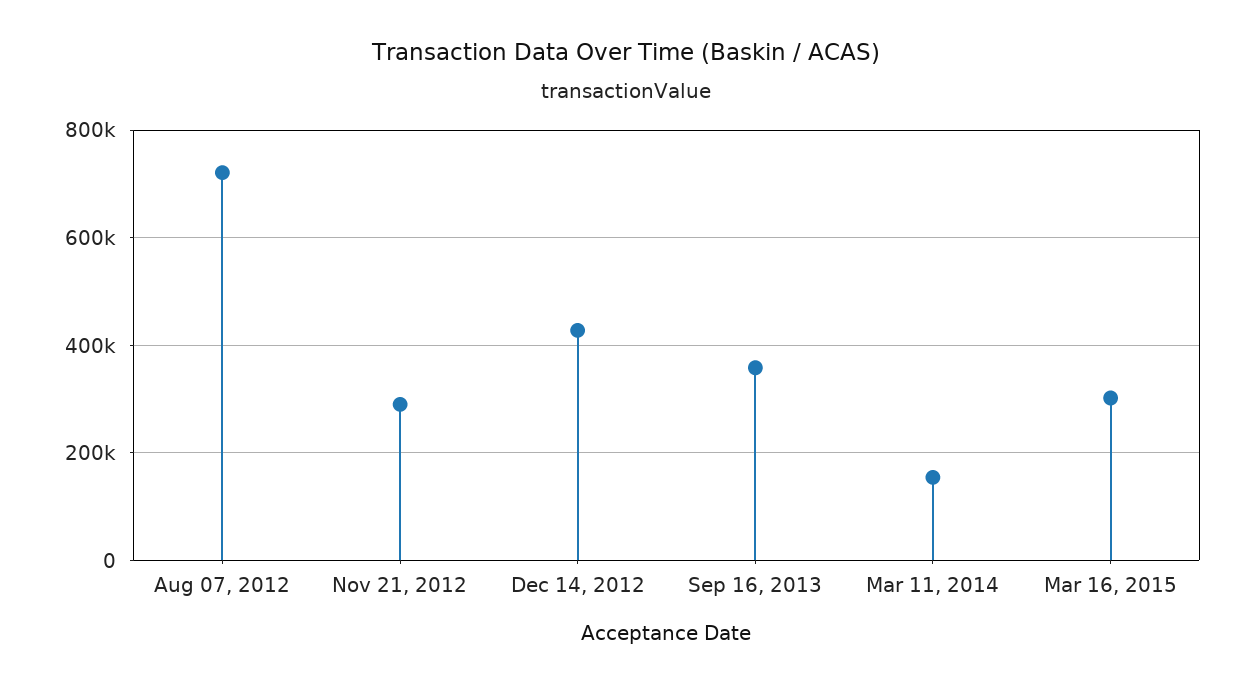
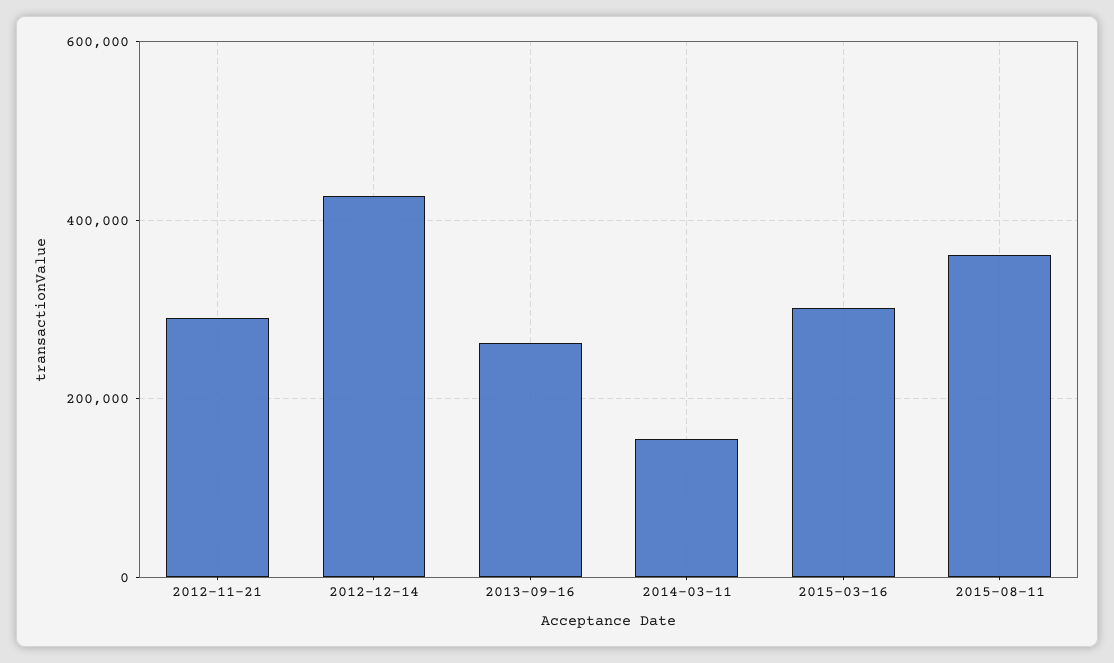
Aug 07, 2012: 720000 -> none
Sep 16, 2013: 360000 -> 260000
2015-08-11: none -> 360000

